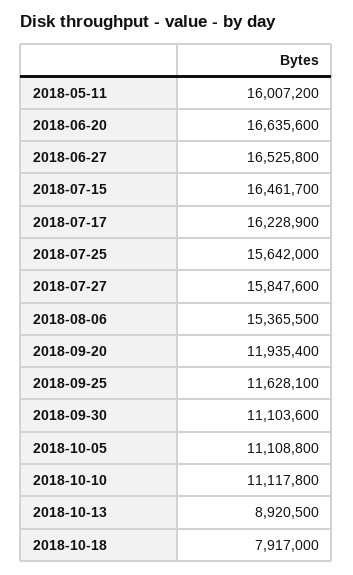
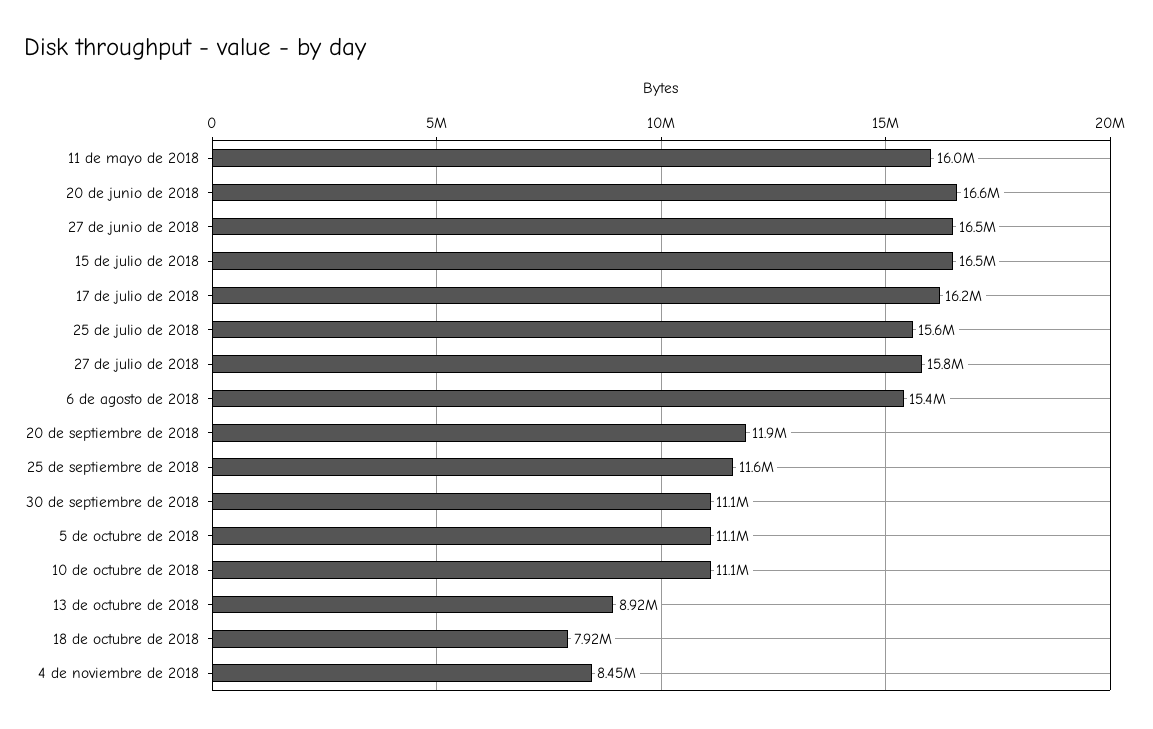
4 de noviembre de 2018: none -> 8450000

